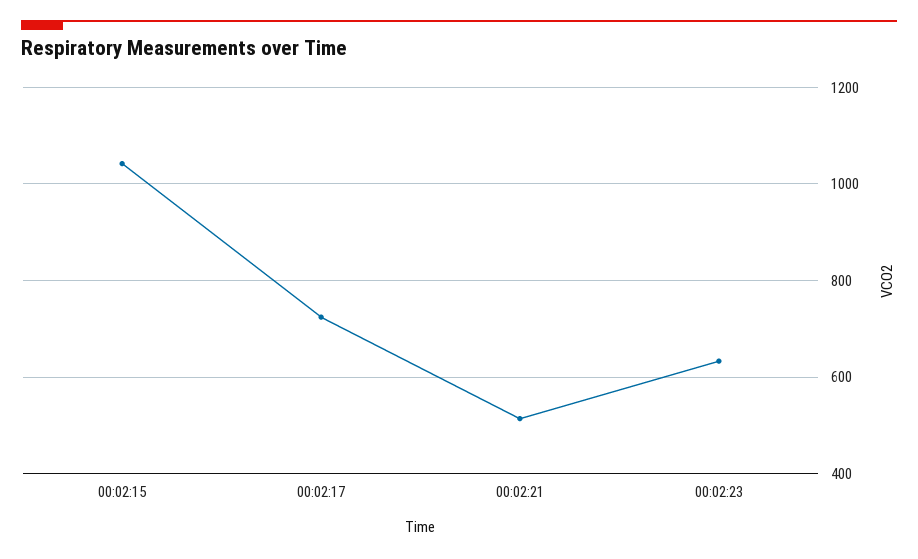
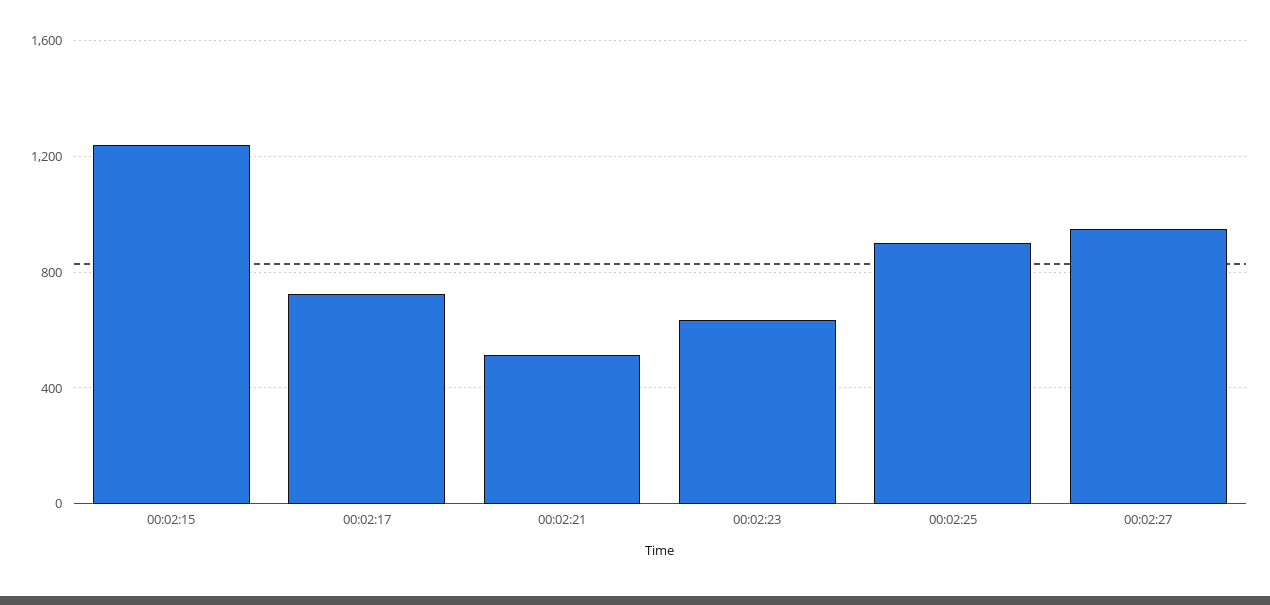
00:02:15: 1040 -> 1250
00:02:25: none -> 900
00:02:27: none -> 950

